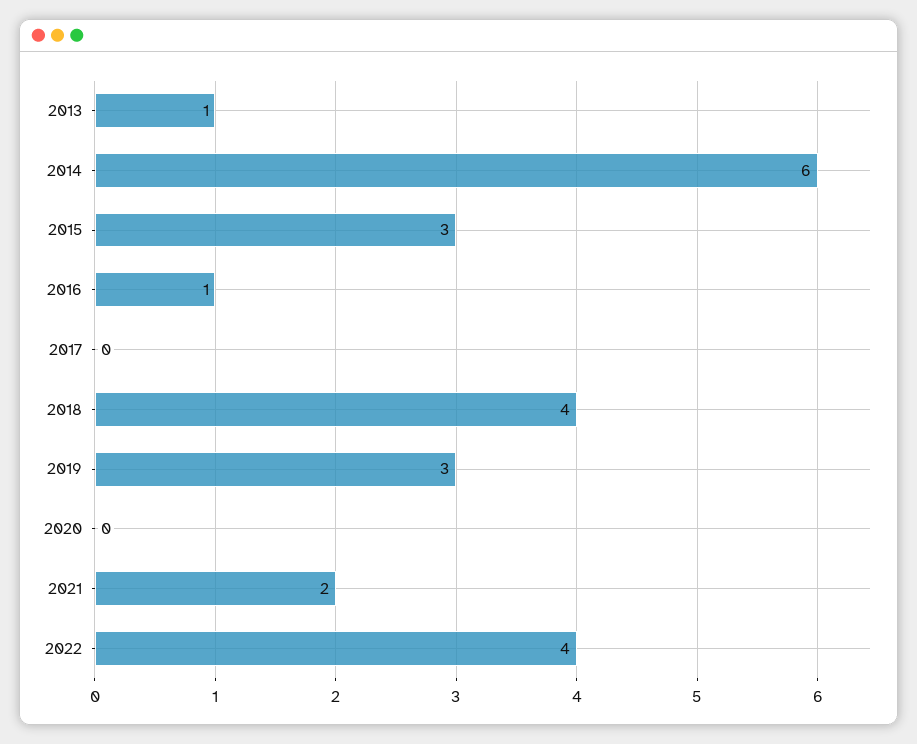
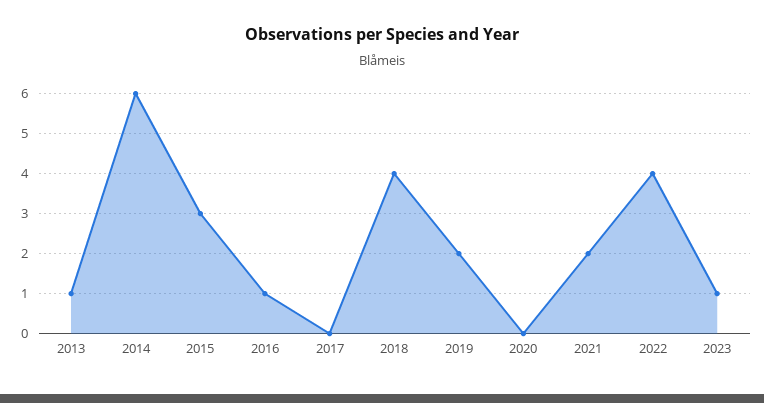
2019: 3 -> 2
2023: none -> 1

